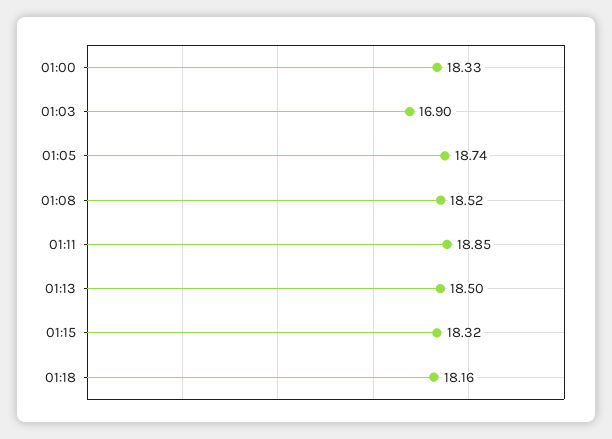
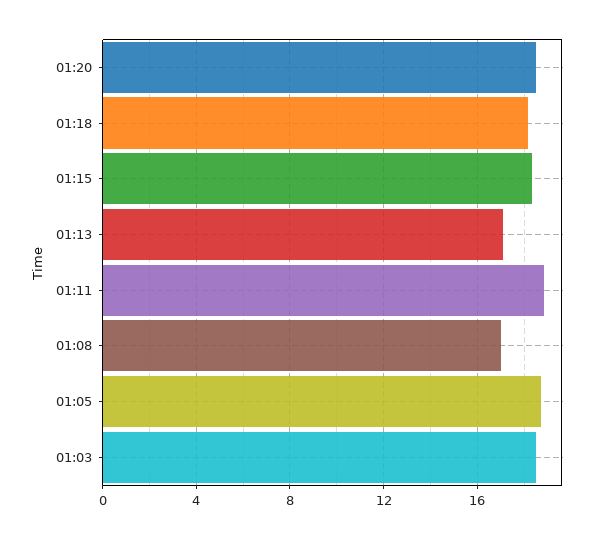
01:00: 18.33 -> none
01:03: 16.9 -> 18.5
01:08: 18.52 -> 17
01:13: 18.5 -> 17
01:20: none -> 18.5

